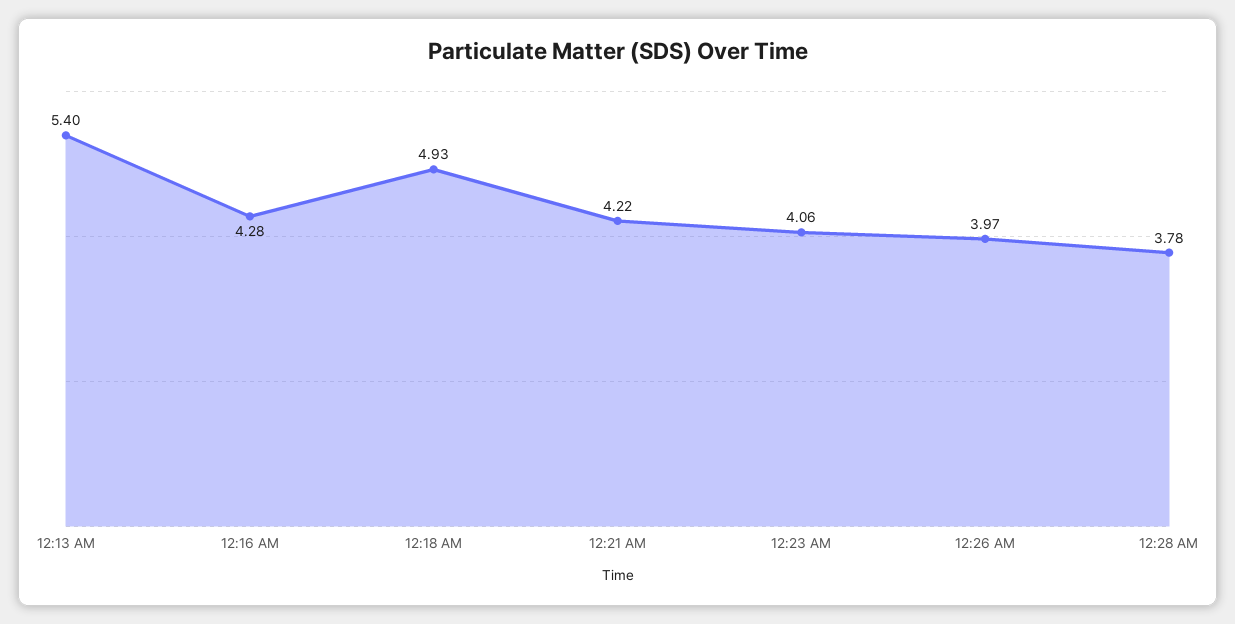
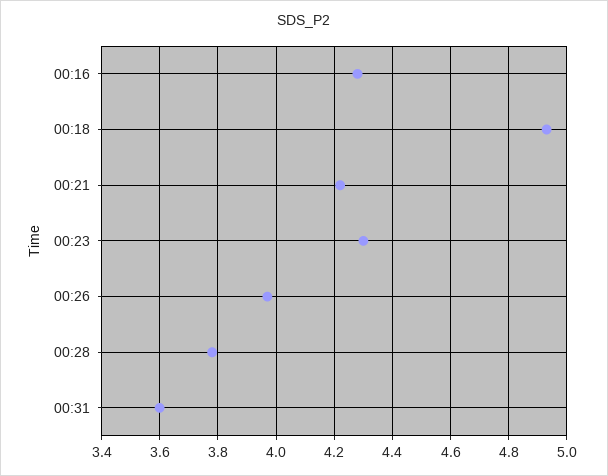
12:13 AM: 5.4 -> none
12:23 AM: 4.06 -> 4.3
00:31: none -> 3.6

